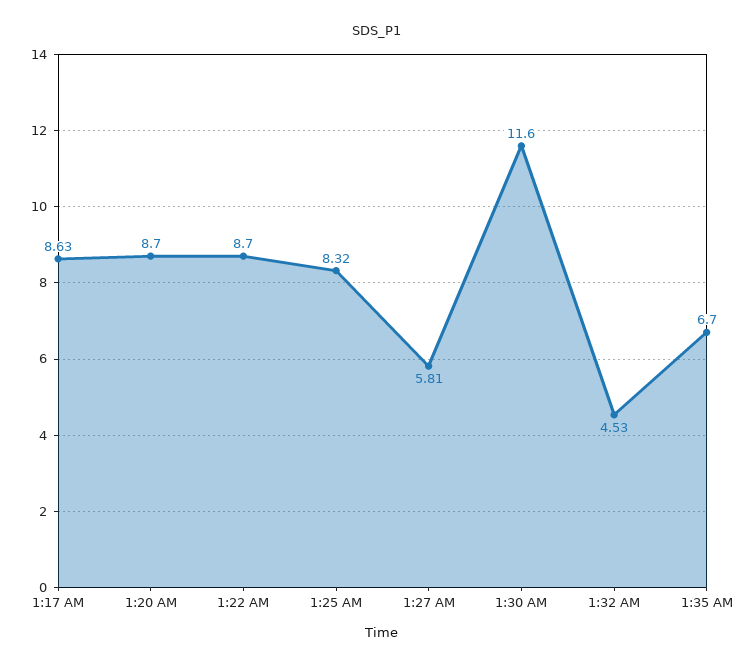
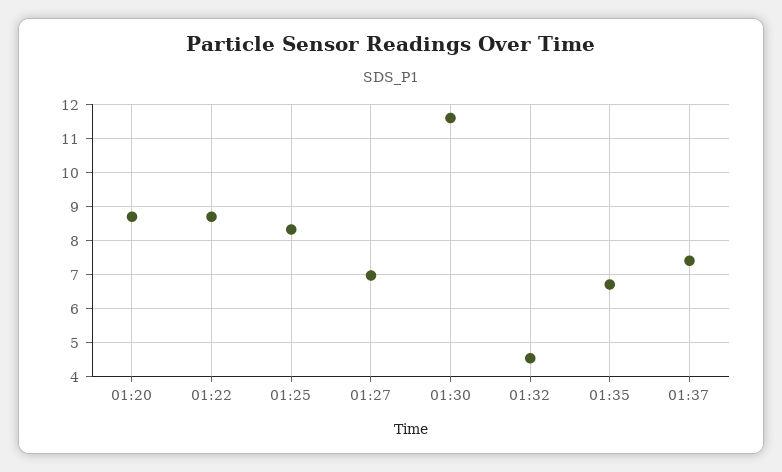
1:17 AM: 8.63 -> none
1:27 AM: 5.81 -> 7
01:37: none -> 7.4

